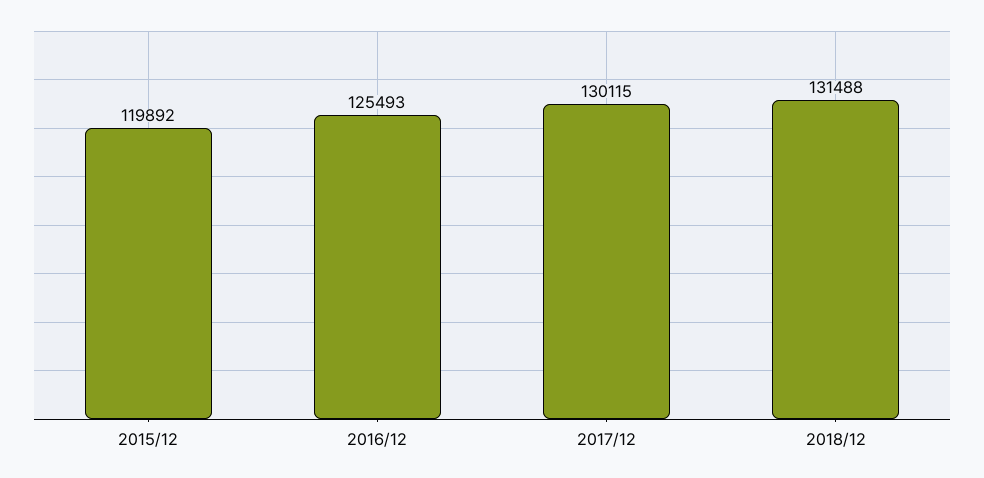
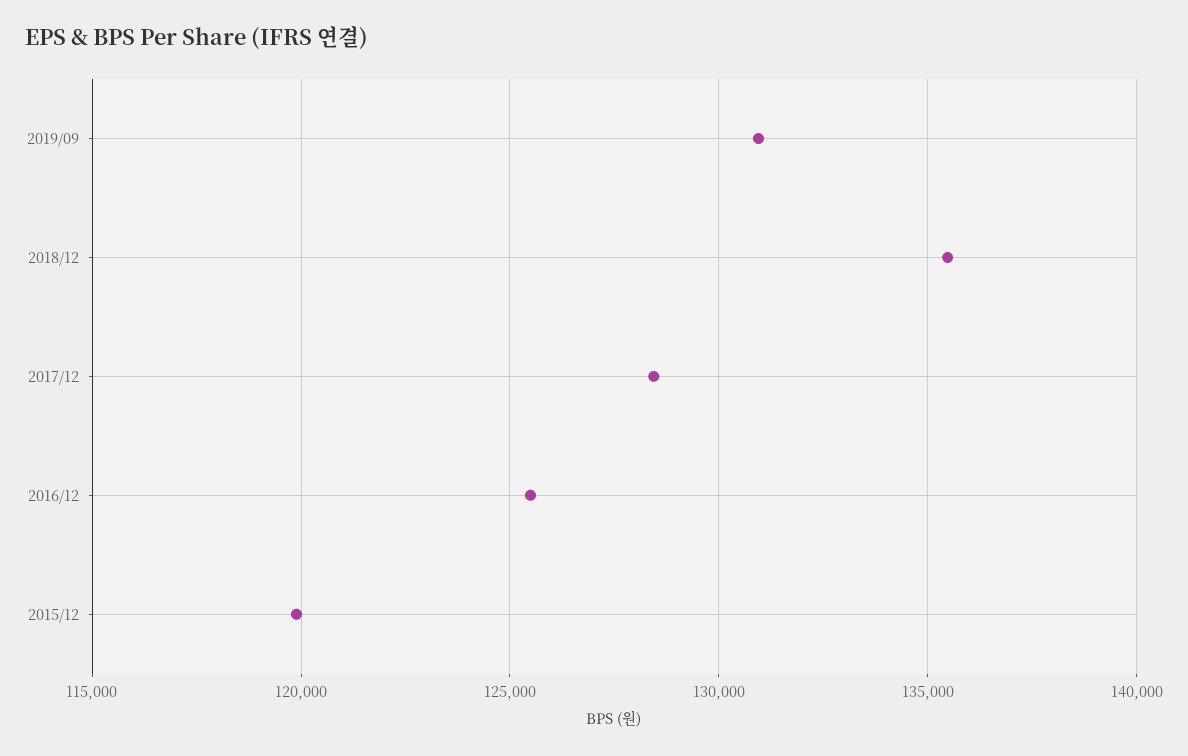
2017/12: 130115 -> 128500
2018/12: 131488 -> 135500
2019/09: none -> 131000

